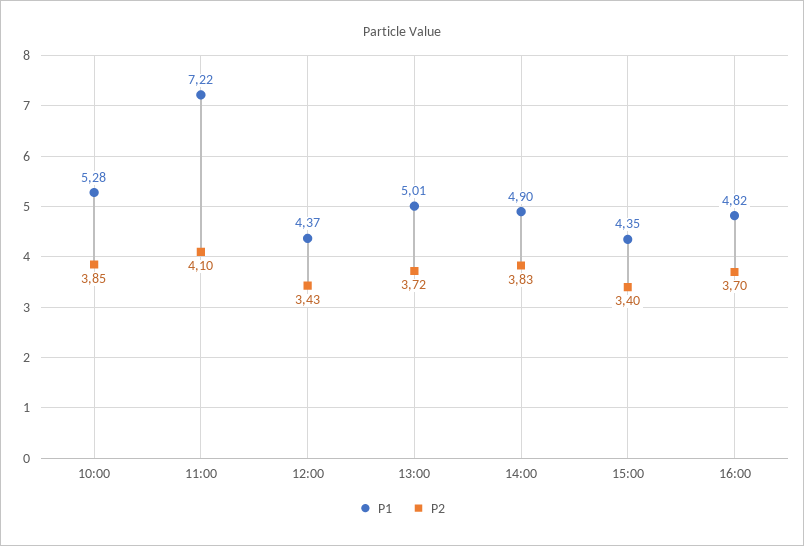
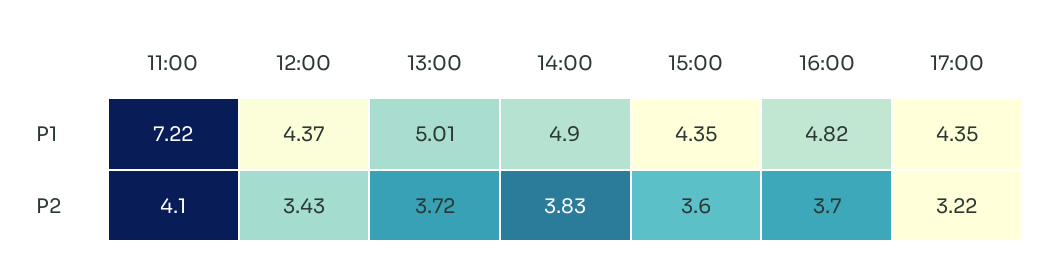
P1, 10:00: 5.28 -> none
P2, 10:00: 3.85 -> none
P2, 15:00: 3.4 -> 3.6
P1, 17:00: none -> 4.35
P2, 17:00: none -> 3.22

